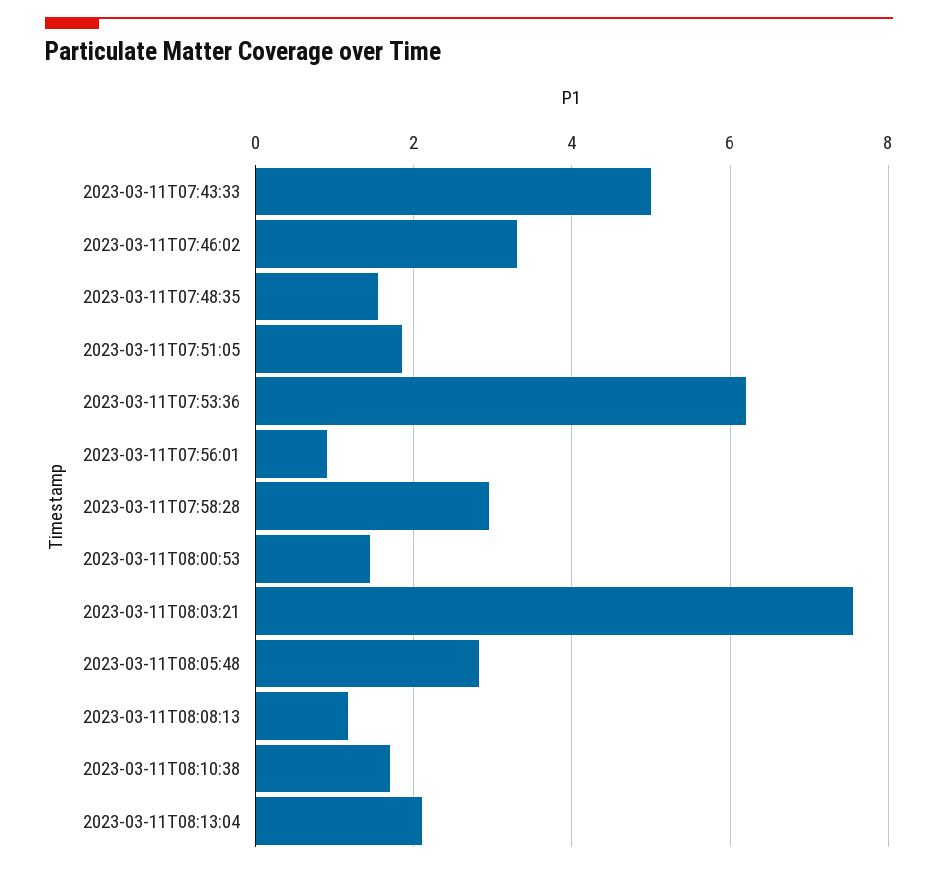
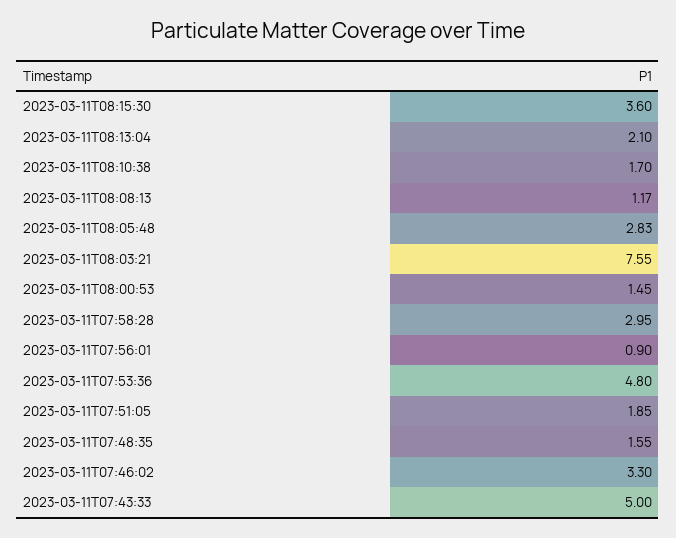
2023-03-11T07:53:36: 6.2 -> 4.8
2023-03-11T08:15:30: none -> 3.6

